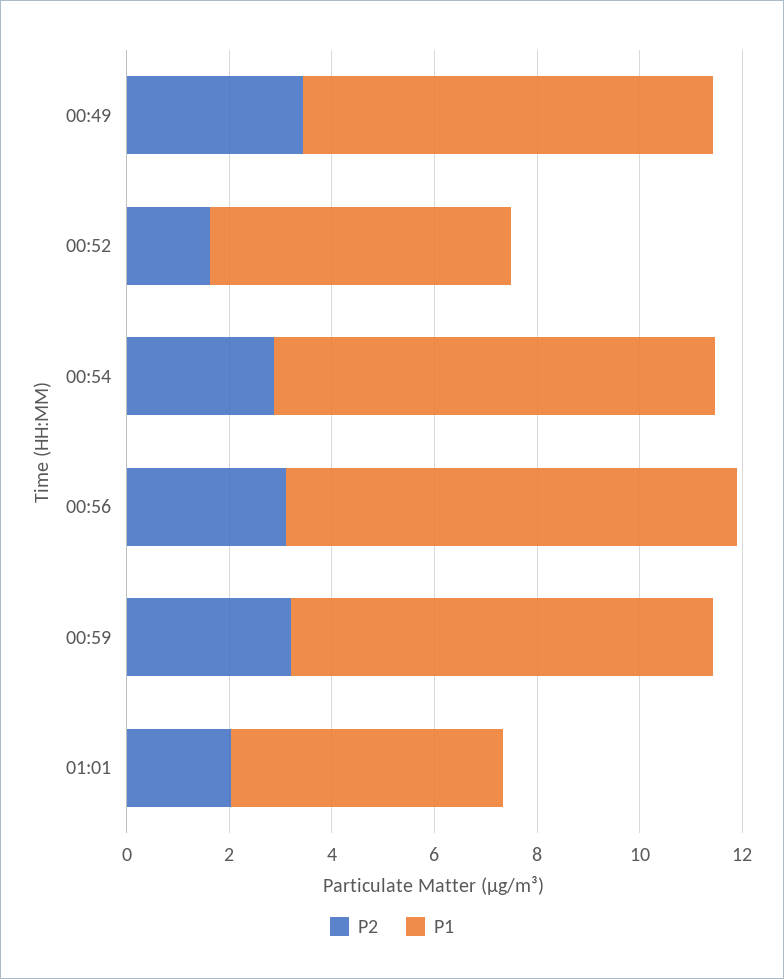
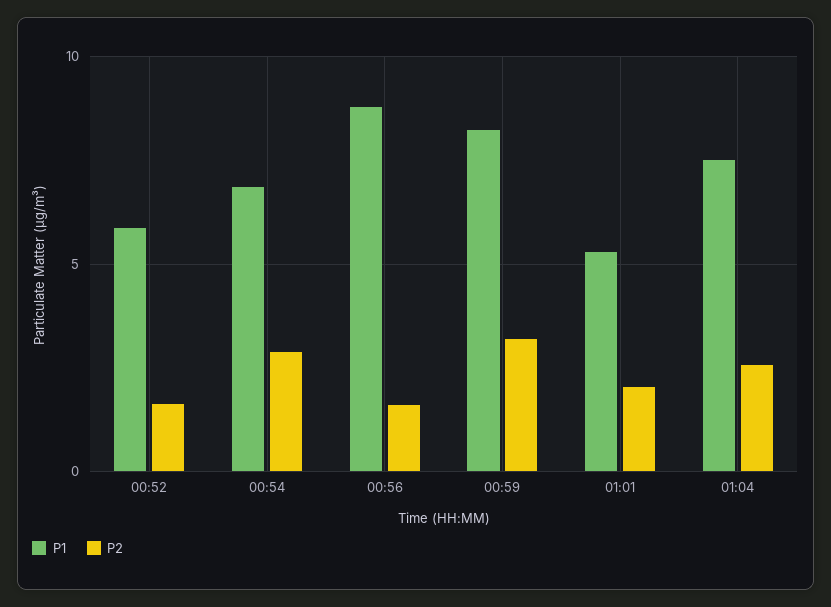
P2, 00:49: 3.5 -> none
P1, 00:49: 8 -> none
P1, 00:54: 8.5 -> 7
P2, 00:56: 3 -> 1.5
P1, 01:04: none -> 7.5
P2, 01:04: none -> 2.5

